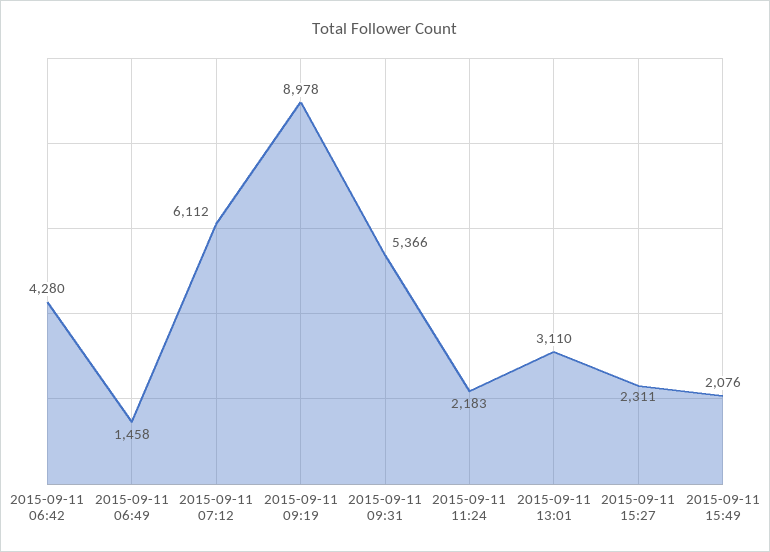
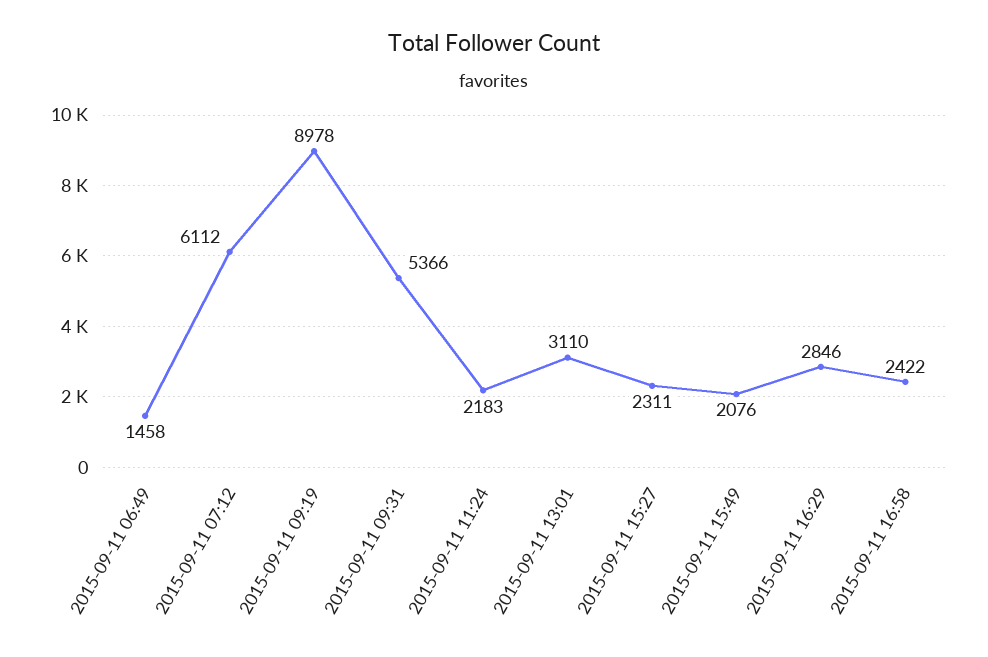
2015-09-11 06:42: 4280 -> none
2015-09-11 16:29: none -> 2846
2015-09-11 16:58: none -> 2422

